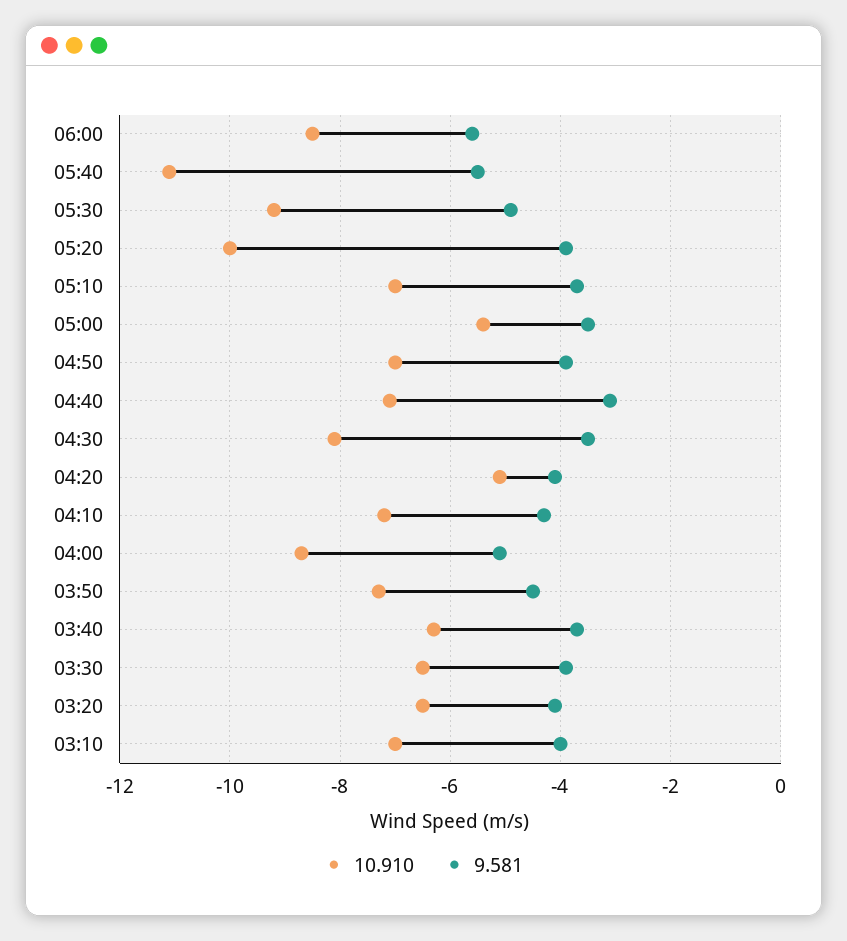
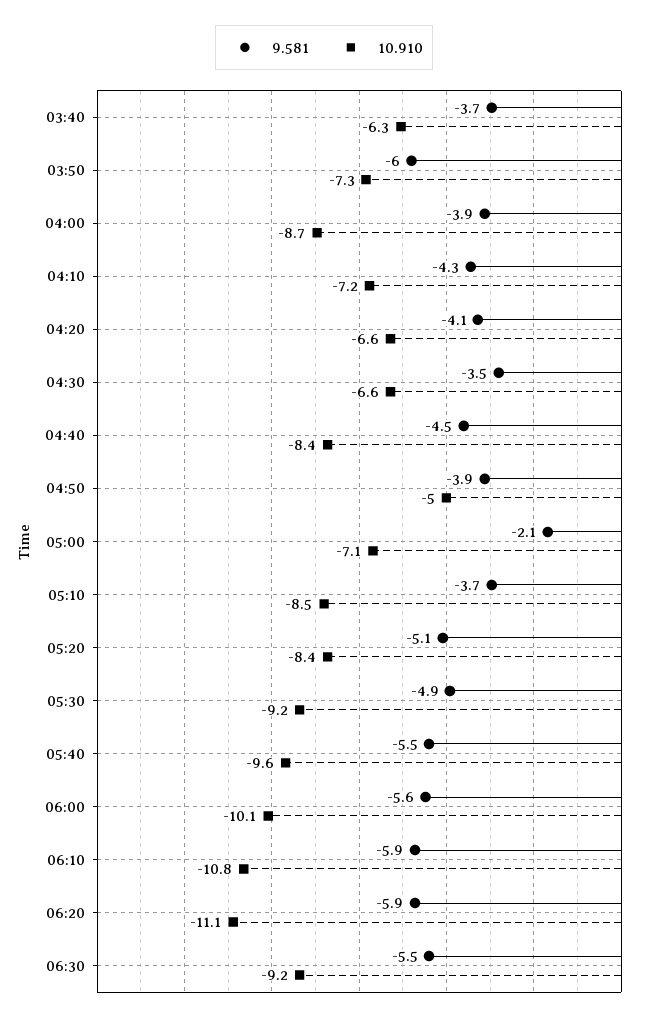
10.910, 06:00: -8.5 -> -10.1
10.910, 05:40: -11 -> -9.6
10.910, 05:20: -10 -> -8.4
9.581, 05:20: -4 -> -5.1
10.910, 05:10: -7 -> -8.5
10.910, 05:00: -5.5 -> -7.1
9.581, 05:00: -3.5 -> -2.1
10.910, 04:50: -7 -> -5
10.910, 04:40: -7 -> -8.4
9.581, 04:40: -3 -> -4.5
10.910, 04:30: -8 -> -6.6
10.910, 04:20: -5 -> -6.6
9.581, 04:00: -5 -> -3.9
9.581, 03:50: -4.5 -> -6
10.910, 03:30: -6.5 -> none
9.581, 03:30: -4 -> none
10.910, 03:20: -6.5 -> none
9.581, 03:20: -4 -> none
10.910, 03:10: -7 -> none
9.581, 03:10: -4 -> none
9.581, 06:10: none -> -5.9
10.910, 06:10: none -> -10.8
9.581, 06:20: none -> -5.9
10.910, 06:20: none -> -11.1
9.581, 06:30: none -> -5.5
10.910, 06:30: none -> -9.2

